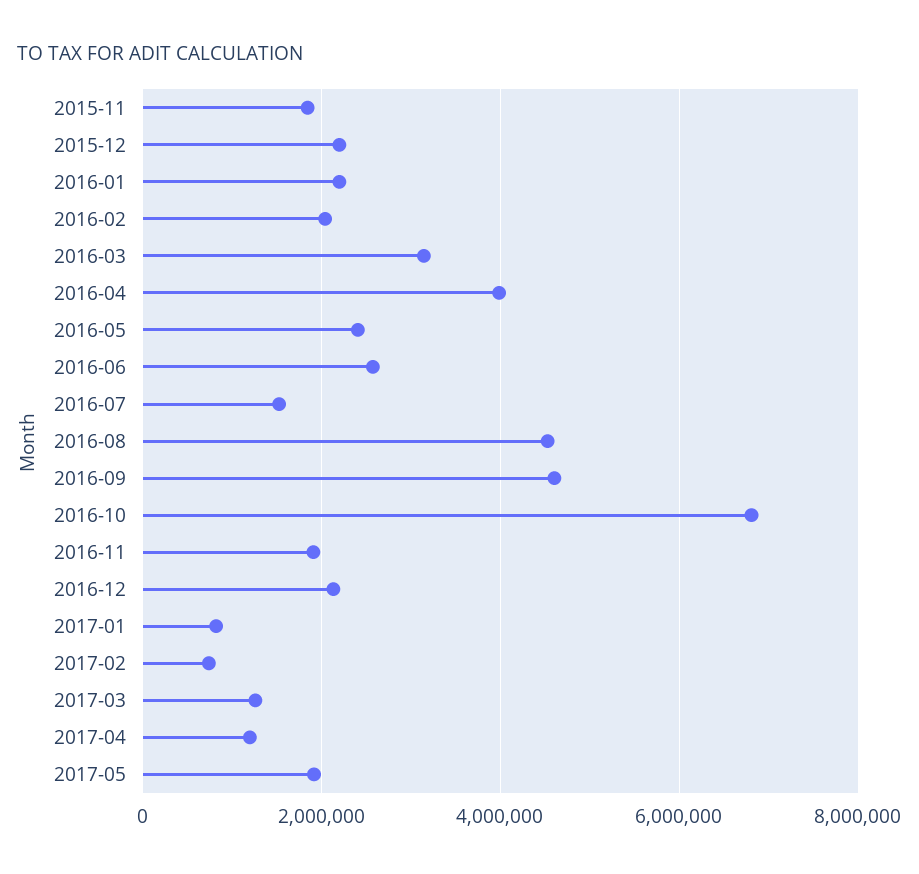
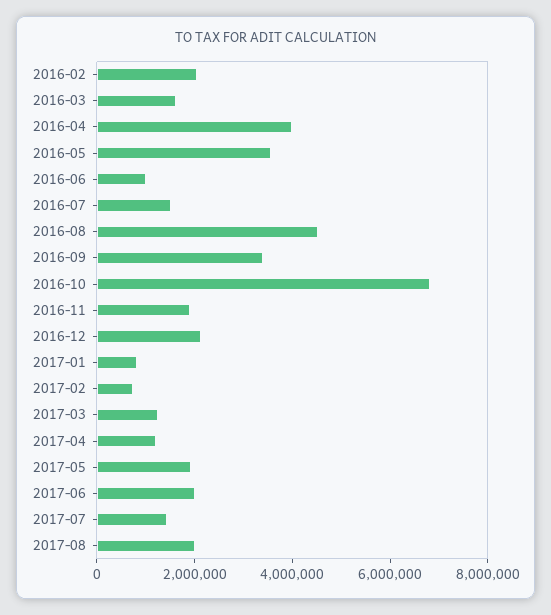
2015-11: 1800000 -> none
2015-12: 2200000 -> none
2016-01: 2200000 -> none
2016-03: 3200000 -> 1500000
2016-05: 2400000 -> 3500000
2016-06: 2600000 -> 1000000
2016-09: 4600000 -> 3500000
2017-06: none -> 2000000
2017-07: none -> 1500000
2017-08: none -> 2000000

